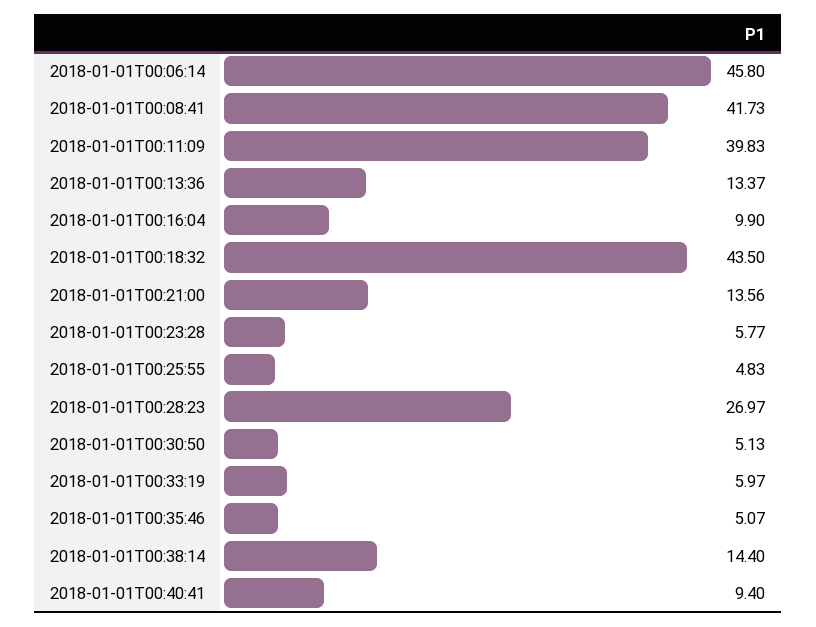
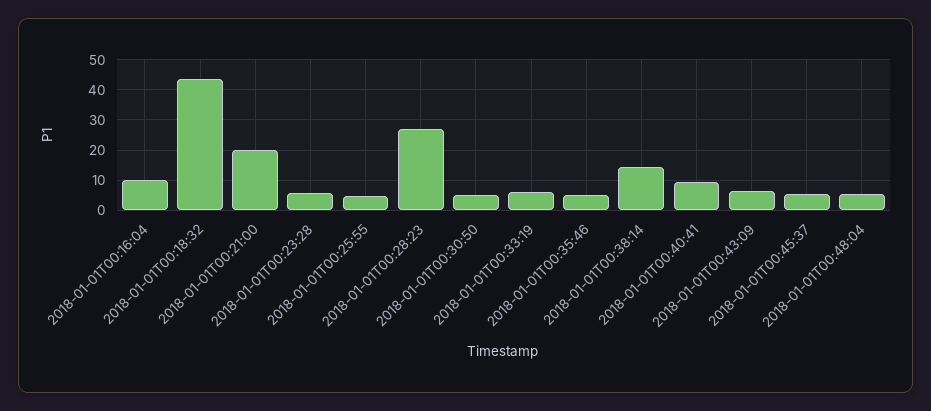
2018-01-01T00:06:14: 45.8 -> none
2018-01-01T00:08:41: 41.73 -> none
2018-01-01T00:11:09: 39.83 -> none
2018-01-01T00:13:36: 13.37 -> none
2018-01-01T00:21:00: 13.56 -> 20
2018-01-01T00:43:09: none -> 6
2018-01-01T00:45:37: none -> 6
2018-01-01T00:48:04: none -> 6

